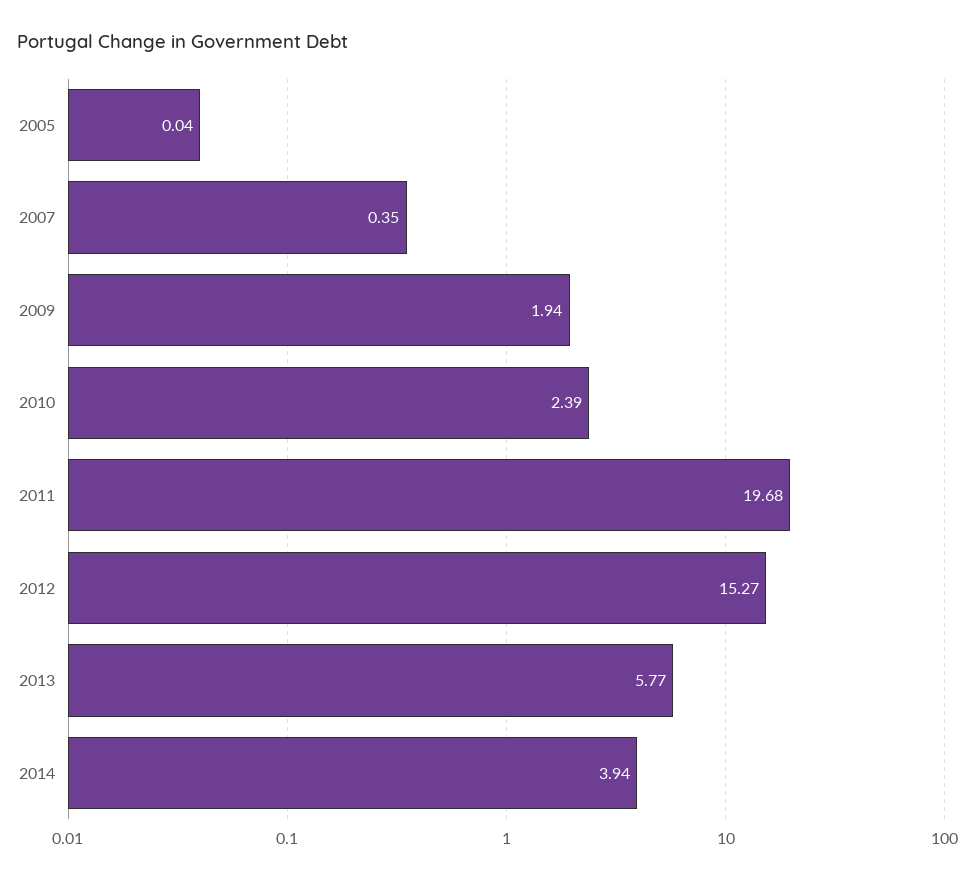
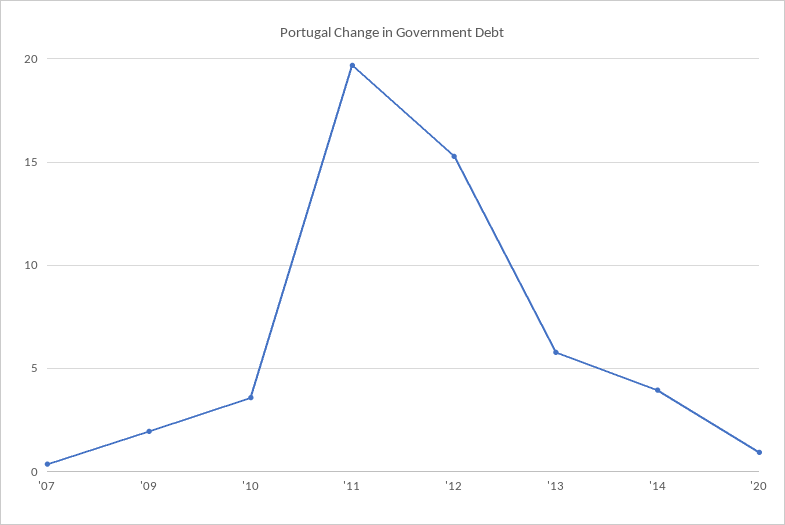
2005: 0.04 -> none
2010: 2.39 -> 3.5
'20: none -> 1

